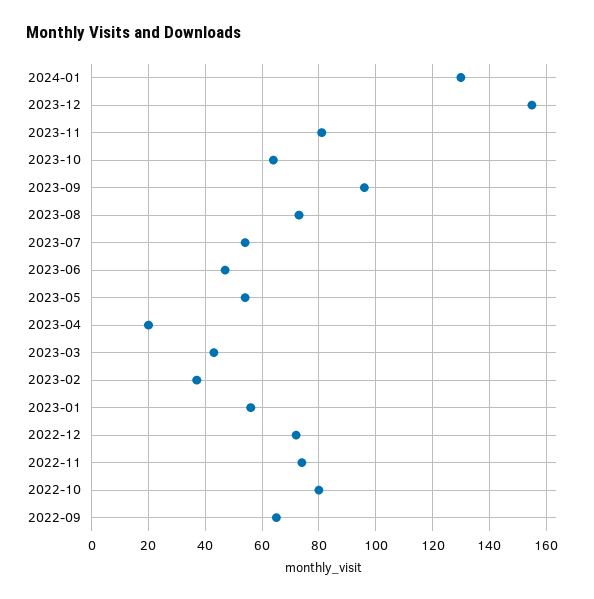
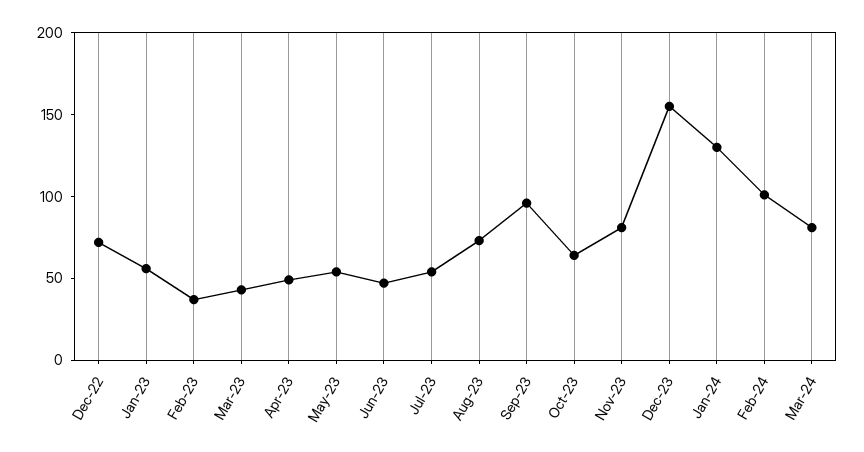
2023-04: 20 -> 50
2022-11: 75 -> none
2022-10: 80 -> none
2022-09: 65 -> none
Feb-24: none -> 100
Mar-24: none -> 80

